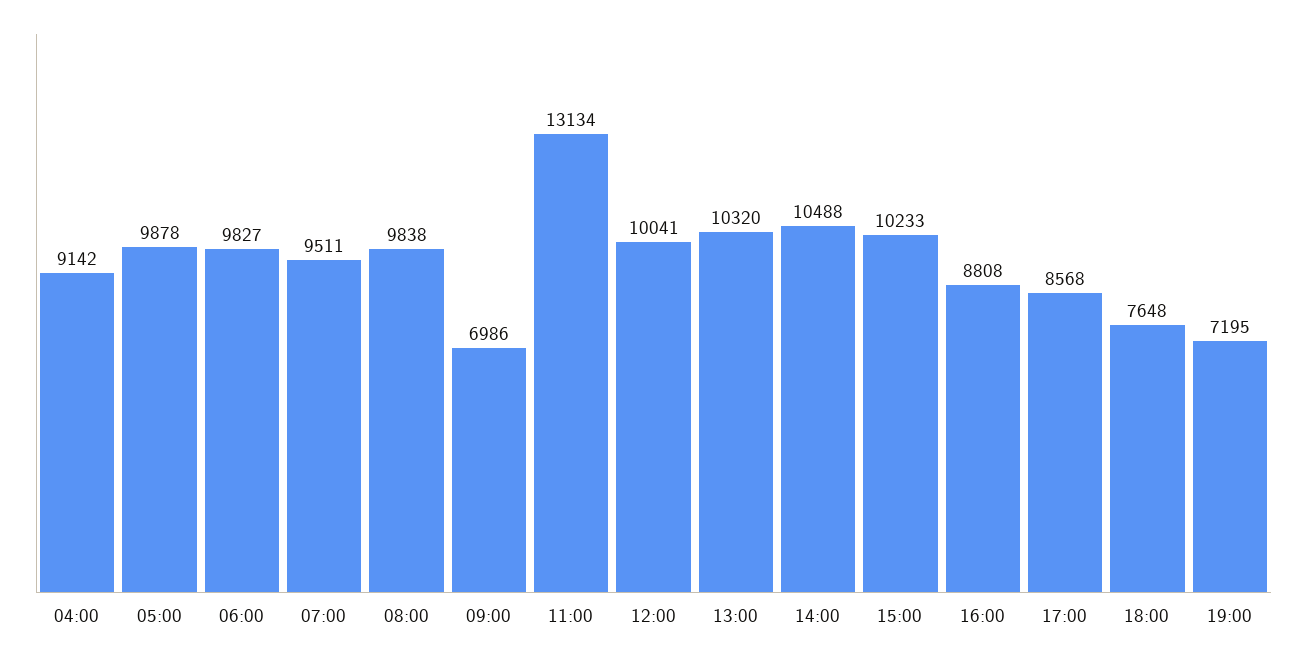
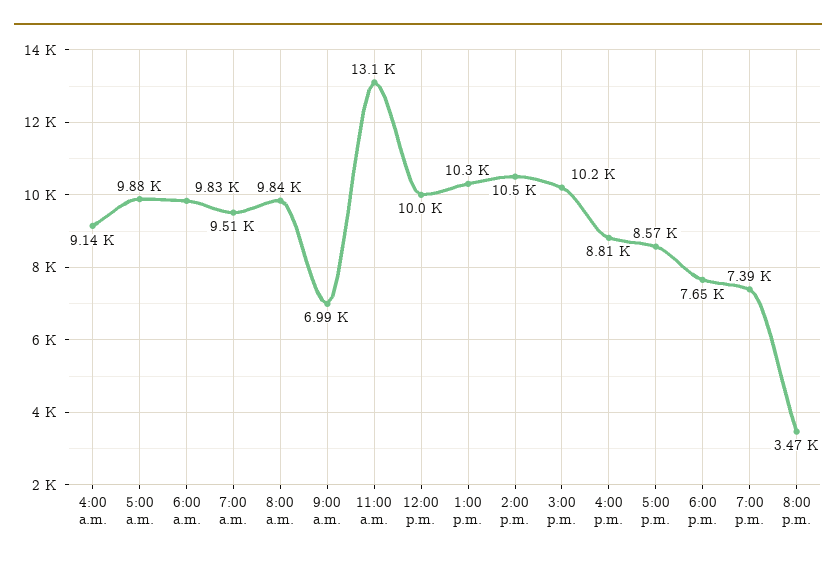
19:00: 7195 -> 7390
8:00 p.m.: none -> 3470

